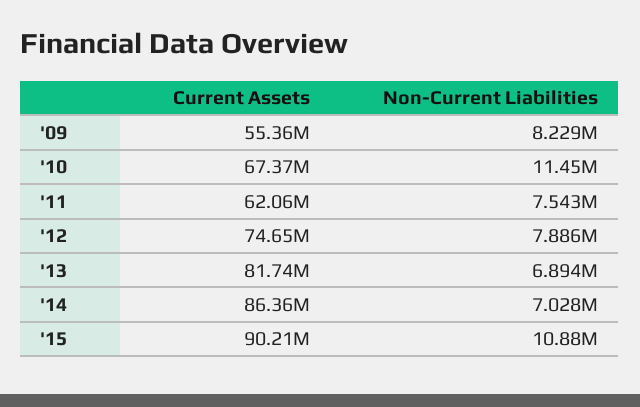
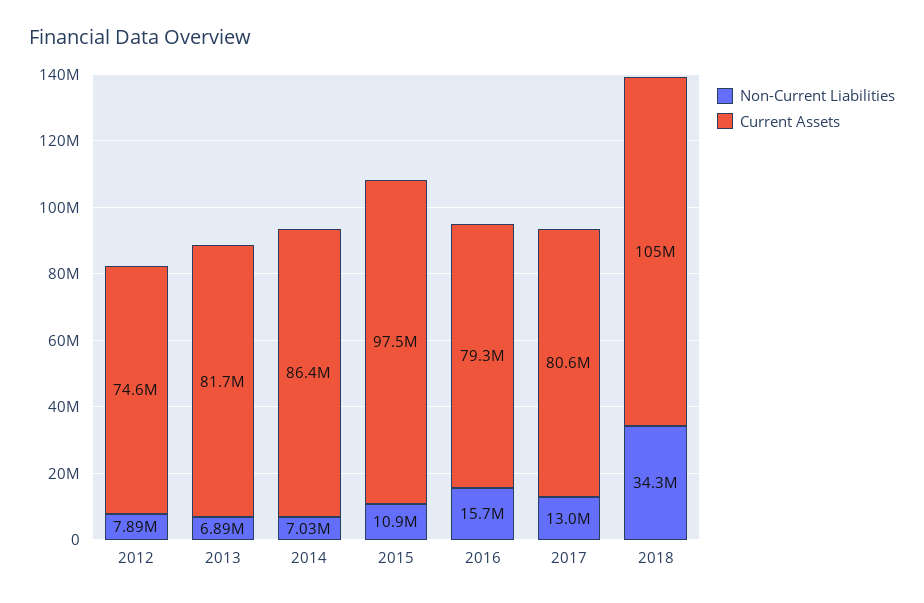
Current Assets, '09: 55360000 -> none
Non-Current Liabilities, '09: 8229000 -> none
Current Assets, '10: 67370000 -> none
Non-Current Liabilities, '10: 11450000 -> none
Current Assets, '11: 62060000 -> none
Non-Current Liabilities, '11: 7543000 -> none
Current Assets, '15: 90210000 -> 97500000
Non-Current Liabilities, 2016: none -> 15700000
Current Assets, 2016: none -> 79300000
Non-Current Liabilities, 2017: none -> 13000000
Current Assets, 2017: none -> 80600000
Non-Current Liabilities, 2018: none -> 34300000
Current Assets, 2018: none -> 105000000

